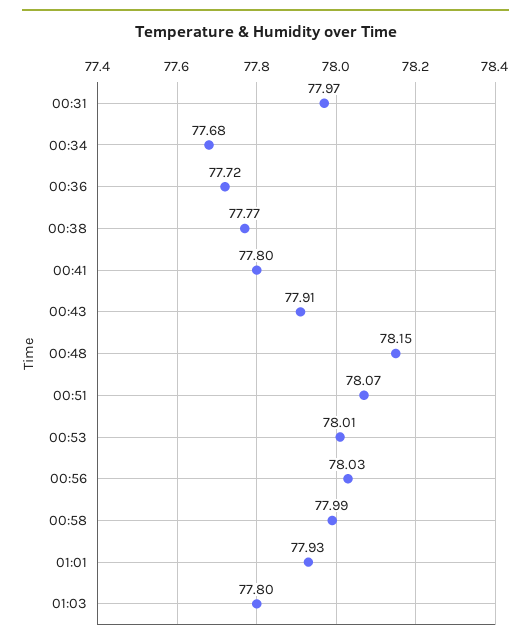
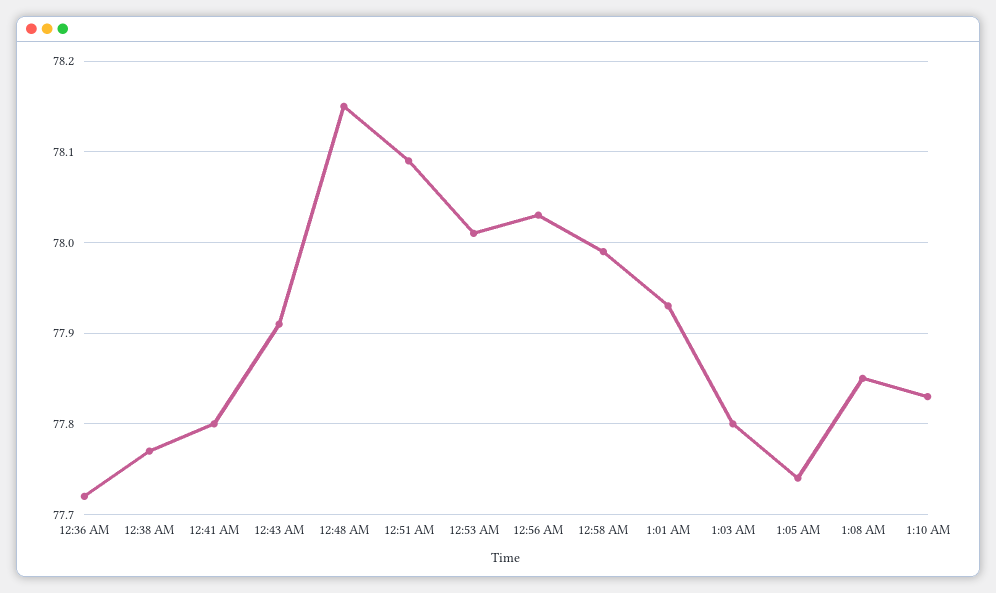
00:31: 77.97 -> none
00:34: 77.68 -> none
00:51: 78.07 -> 78.09
1:05 AM: none -> 77.74
1:08 AM: none -> 77.85
1:10 AM: none -> 77.83

